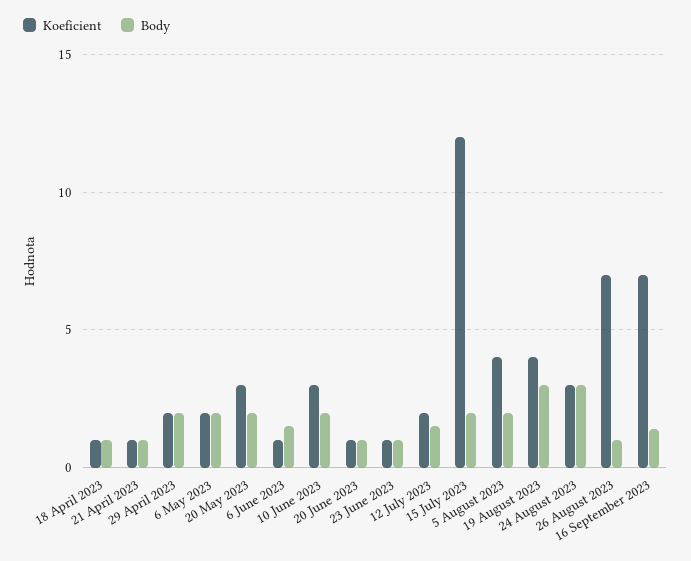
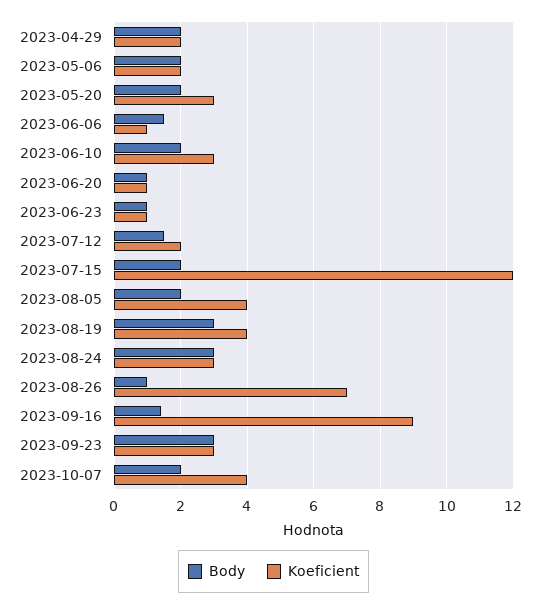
Koeficient, 18 April 2023: 1 -> none
Body, 18 April 2023: 1 -> none
Koeficient, 21 April 2023: 1 -> none
Body, 21 April 2023: 1 -> none
Koeficient, 16 September 2023: 7 -> 9
Body, 2023-09-23: none -> 3
Koeficient, 2023-09-23: none -> 3
Body, 2023-10-07: none -> 2
Koeficient, 2023-10-07: none -> 4

